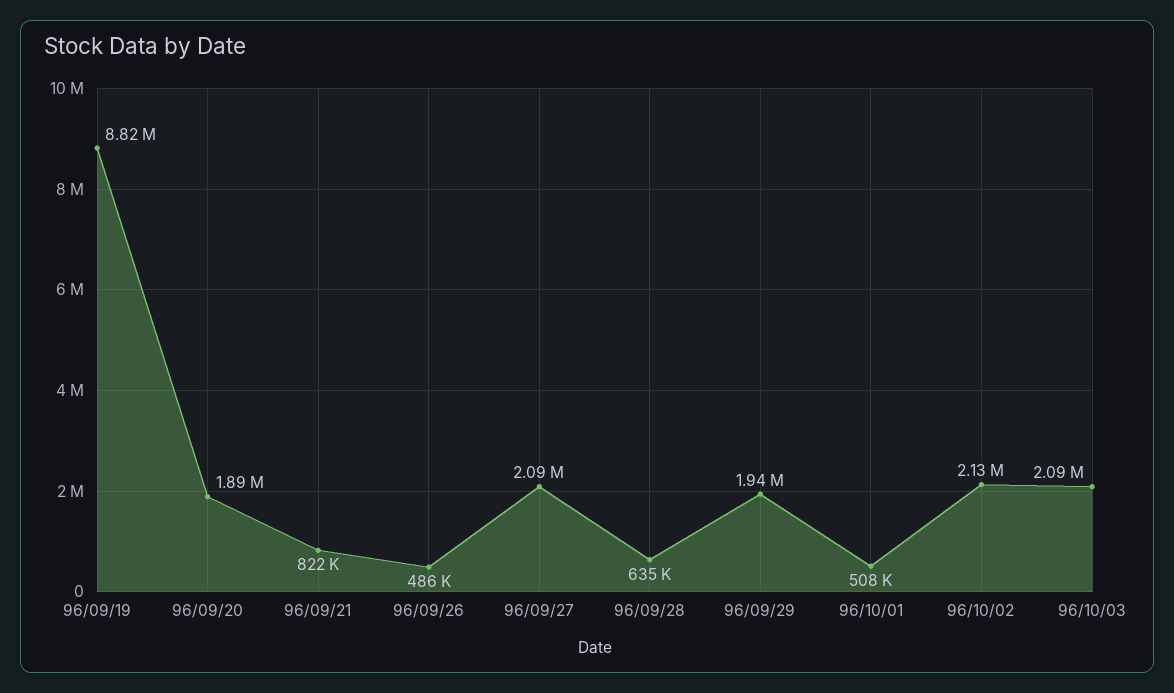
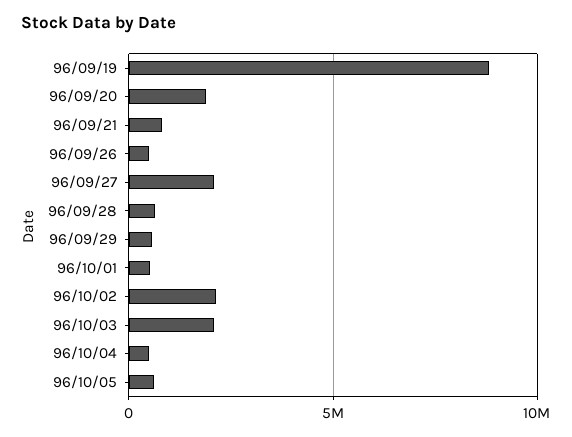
96/09/29: 1940000 -> 500000
96/10/04: none -> 500000
96/10/05: none -> 500000

